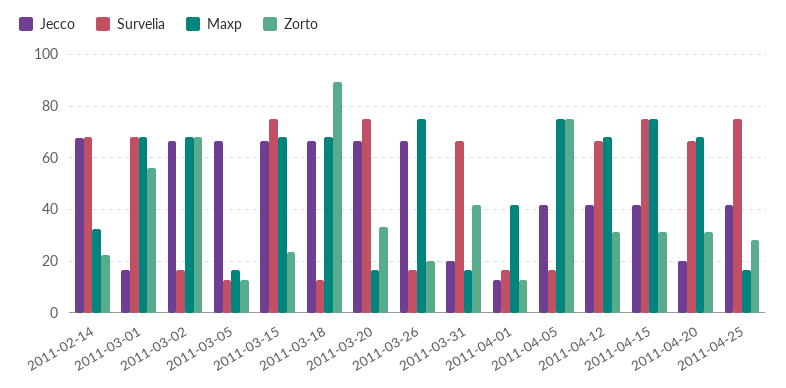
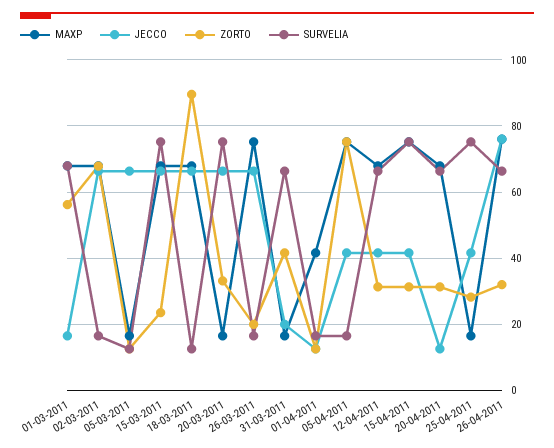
Jecco, 2011-02-14: 67.5 -> none
Survelia, 2011-02-14: 67.5 -> none
Maxp, 2011-02-14: 32.5 -> none
Zorto, 2011-02-14: 22.5 -> none
Jecco, 2011-04-20: 20 -> 12
Maxp, 26-04-2011: none -> 76
Jecco, 26-04-2011: none -> 76
Zorto, 26-04-2011: none -> 32
Survelia, 26-04-2011: none -> 66

